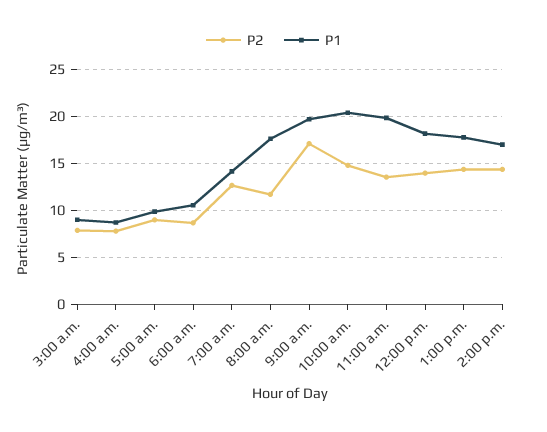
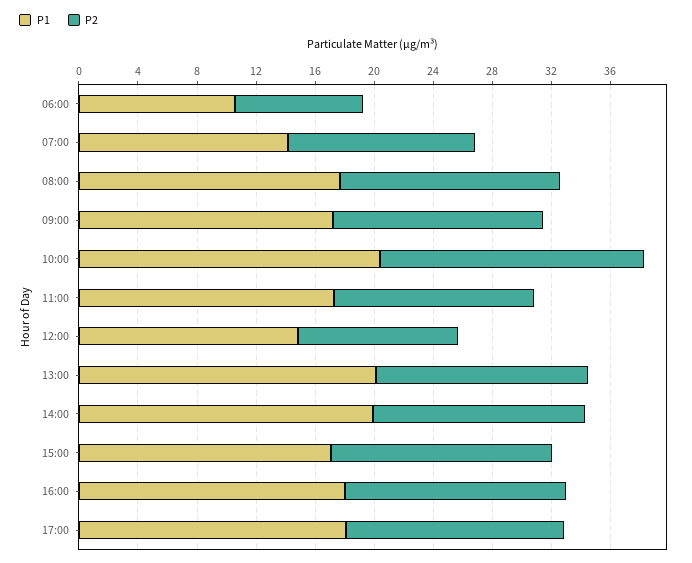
P2, 3:00 a.m.: 8 -> none
P1, 3:00 a.m.: 9 -> none
P2, 4:00 a.m.: 8 -> none
P1, 4:00 a.m.: 9 -> none
P2, 5:00 a.m.: 9 -> none
P1, 5:00 a.m.: 10 -> none
P2, 8:00 a.m.: 12 -> 15
P2, 9:00 a.m.: 17 -> 14
P1, 9:00 a.m.: 20 -> 17
P2, 10:00 a.m.: 15 -> 18
P1, 11:00 a.m.: 20 -> 17
P2, 12:00 p.m.: 14 -> 11
P1, 12:00 p.m.: 18 -> 15
P1, 1:00 p.m.: 18 -> 20
P1, 2:00 p.m.: 17 -> 20
P1, 15:00: none -> 17
P2, 15:00: none -> 15
P1, 16:00: none -> 18
P2, 16:00: none -> 15
P1, 17:00: none -> 18
P2, 17:00: none -> 15

